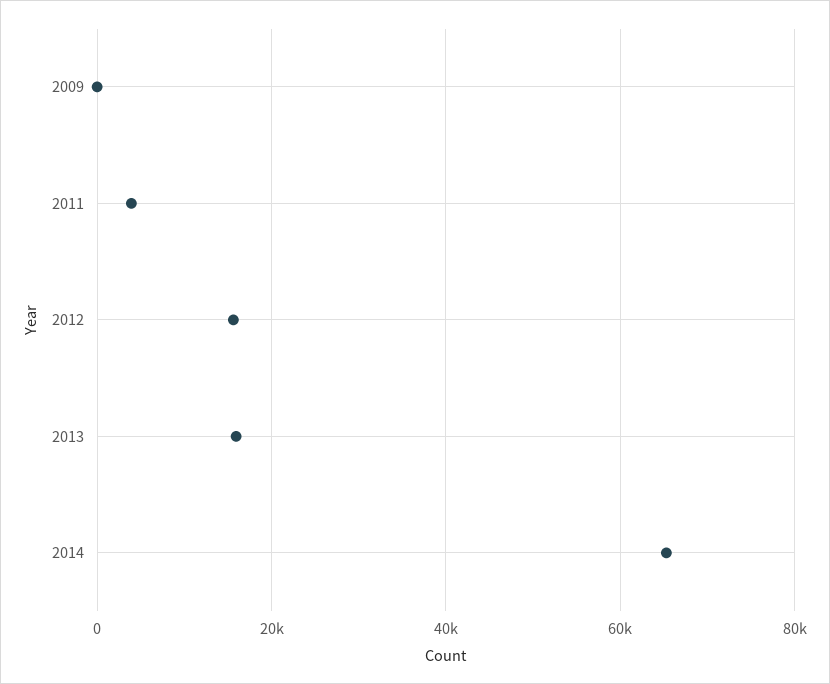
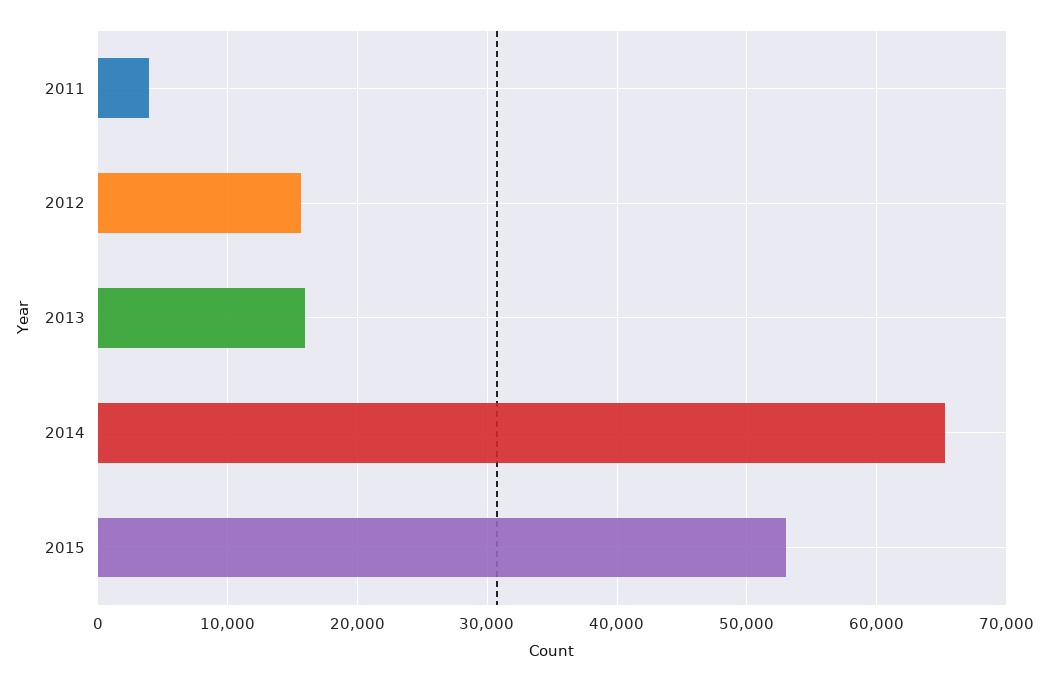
2009: 0 -> none
2015: none -> 53000

